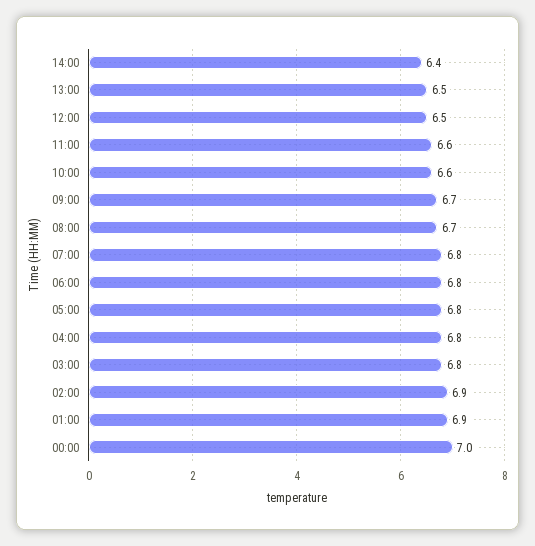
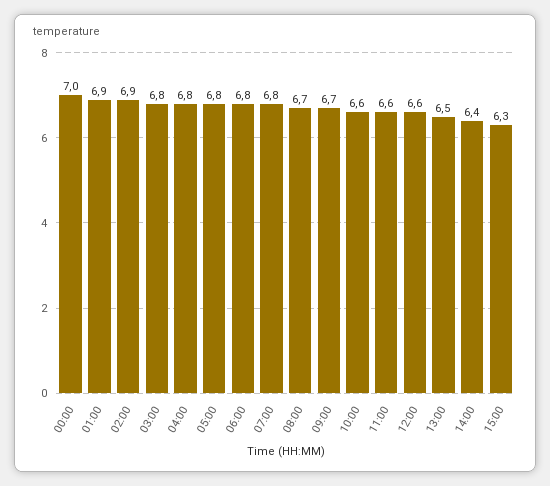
12:00: 6.5 -> 6.6
15:00: none -> 6.3

